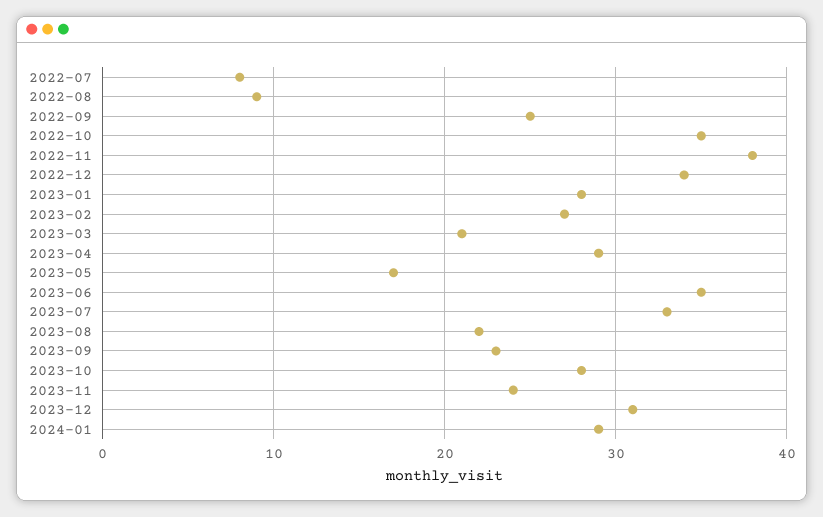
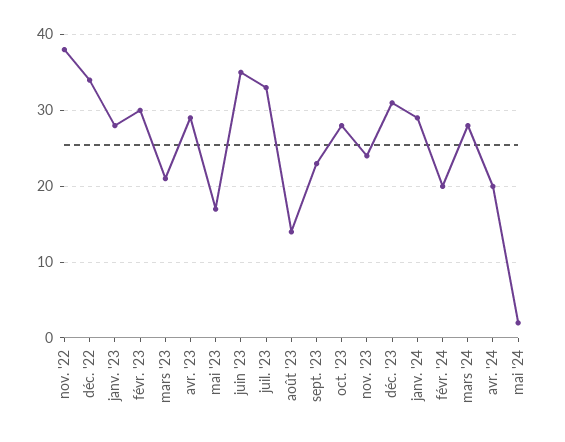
2022-07: 8 -> none
2022-08: 9 -> none
2022-09: 25 -> none
2022-10: 35 -> none
2023-02: 27 -> 30
2023-08: 22 -> 14
févr. '24: none -> 20
mars '24: none -> 28
avr. '24: none -> 20
mai '24: none -> 2

